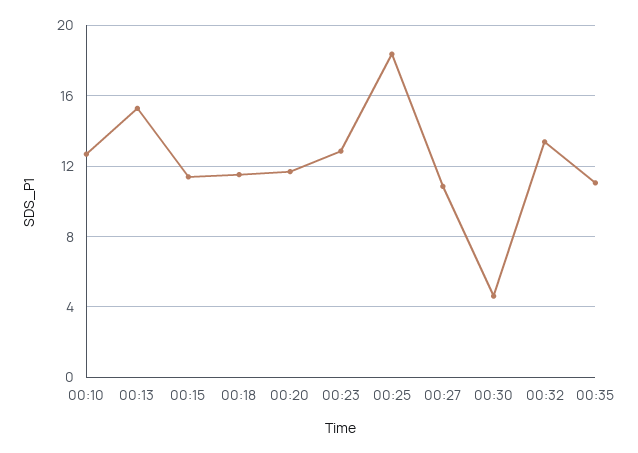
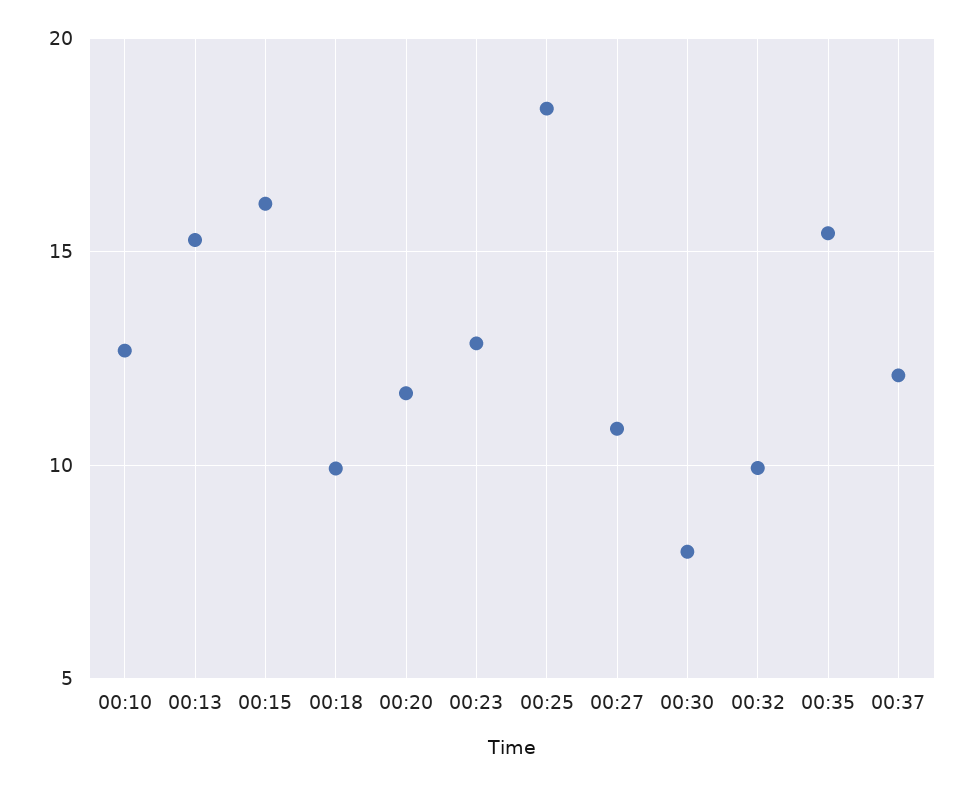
00:15: 11.5 -> 16
00:18: 11.5 -> 10
00:30: 4.5 -> 8
00:32: 13.5 -> 10
00:35: 11 -> 15.5
00:37: none -> 12

